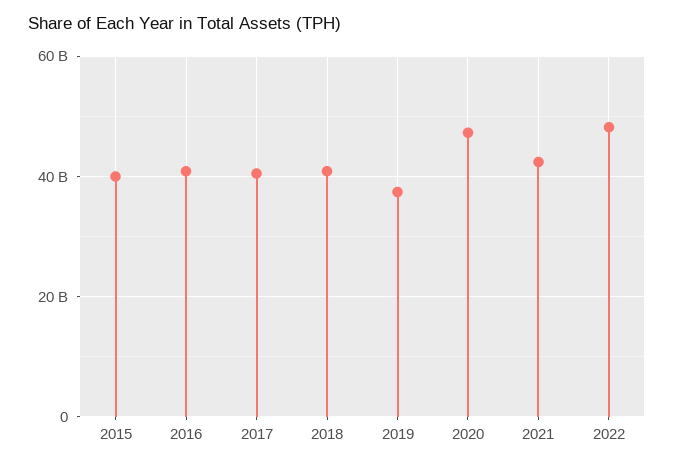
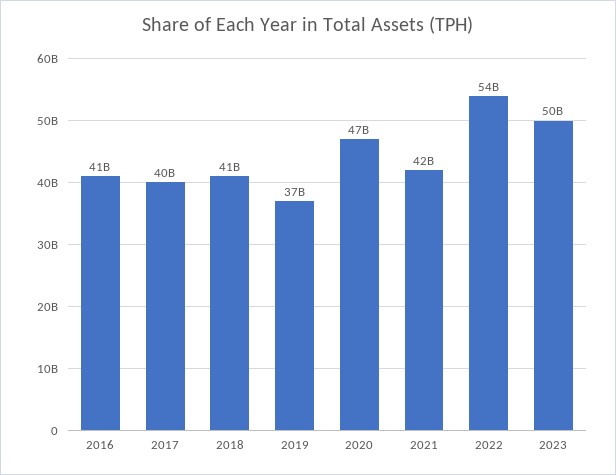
2015: 40000000000 -> none
2022: 48000000000 -> 54000000000
2023: none -> 50000000000

